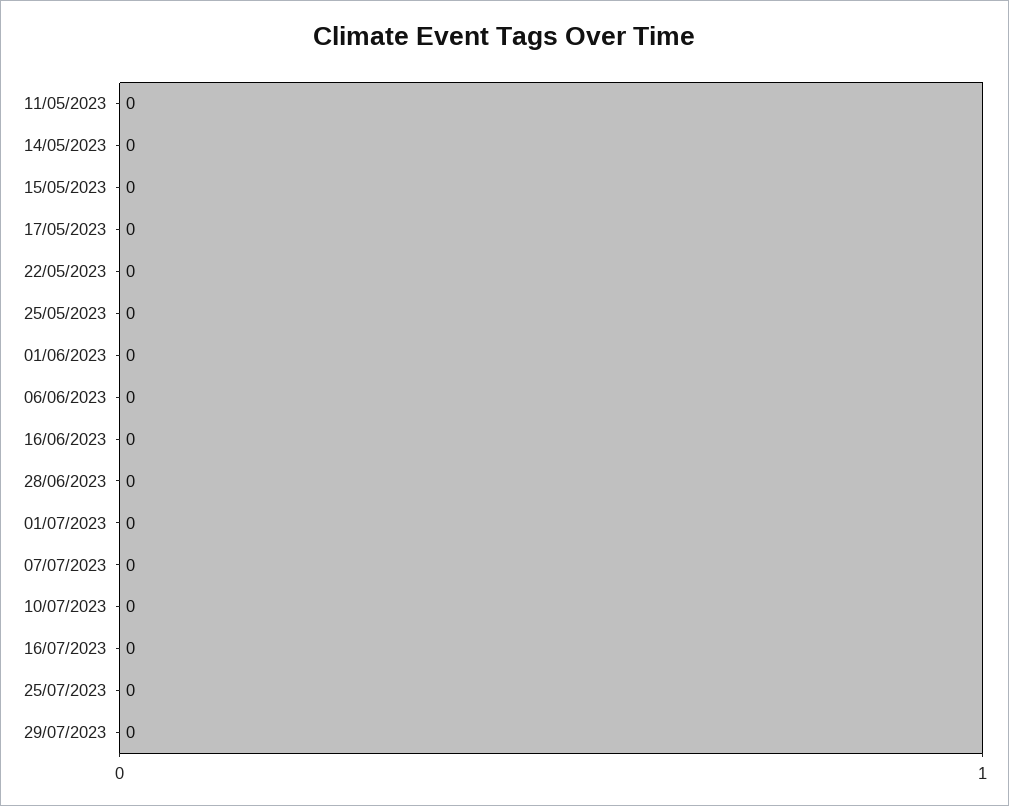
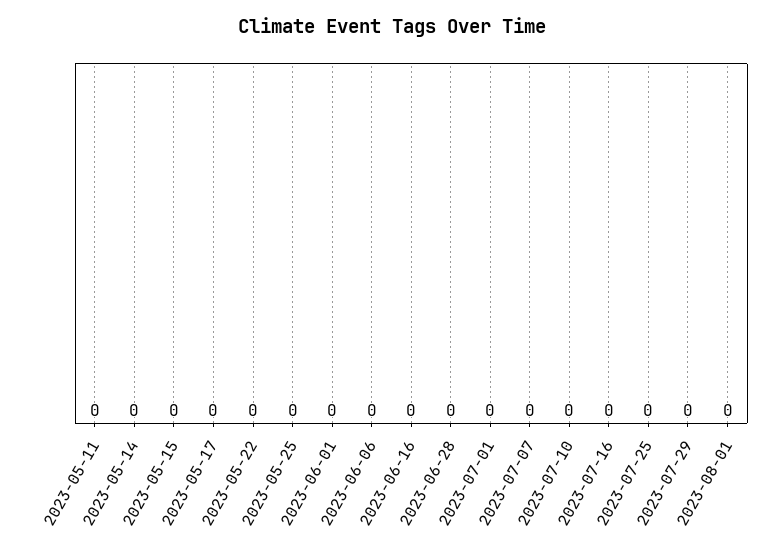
2023-08-01: none -> 0

